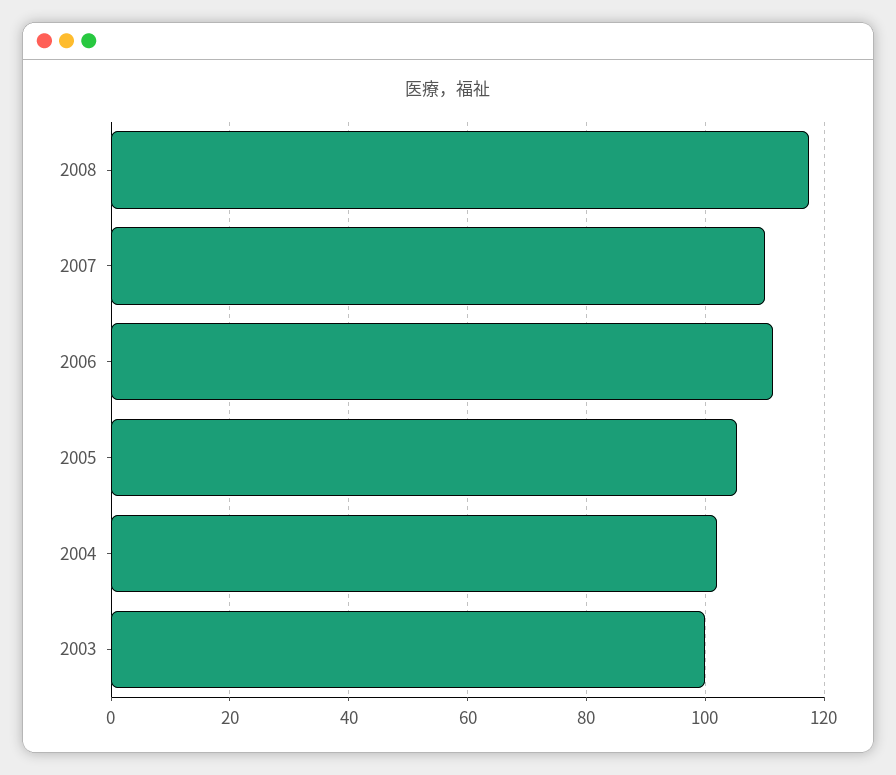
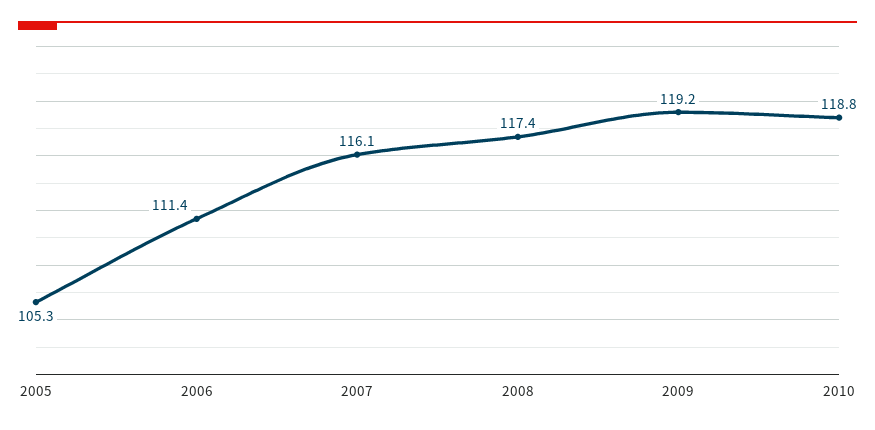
2007: 110 -> 116.1
2004: 102 -> none
2003: 100 -> none
2009: none -> 119.2
2010: none -> 118.8

